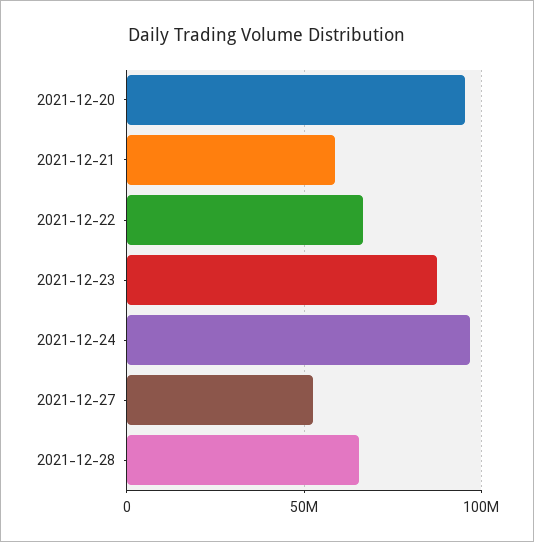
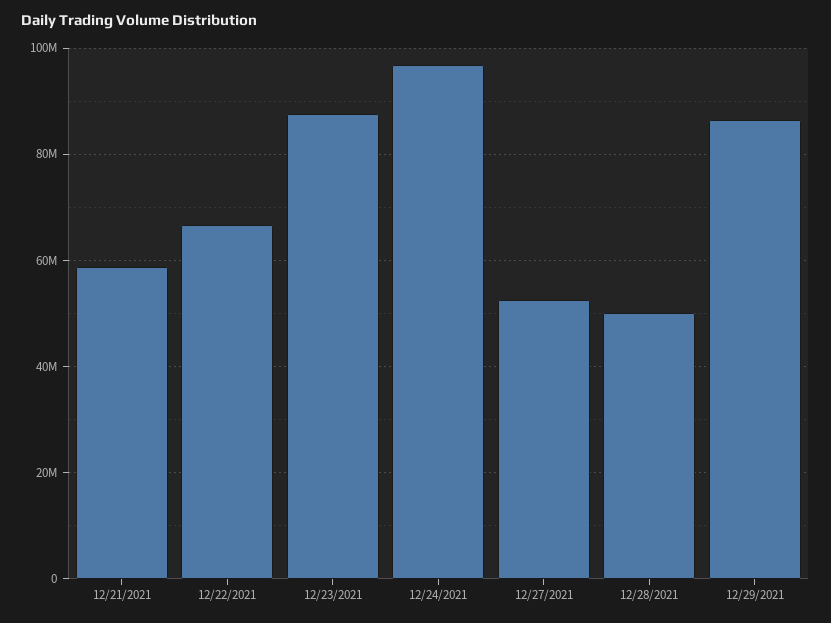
2021-12-20: 95000000 -> none
2021-12-28: 65000000 -> 50000000
12/29/2021: none -> 86000000

